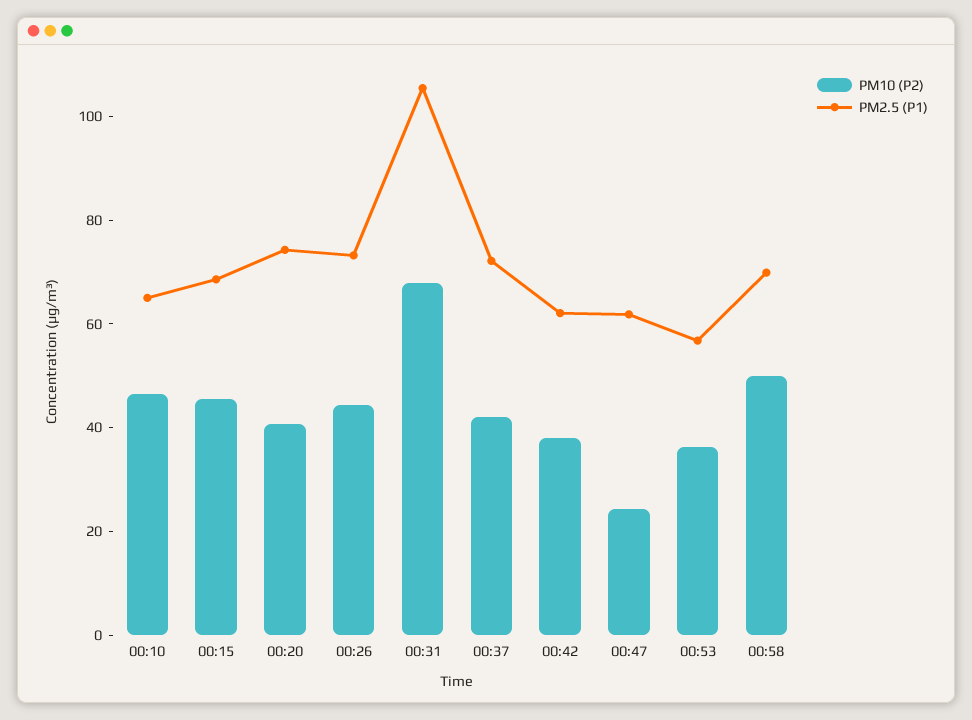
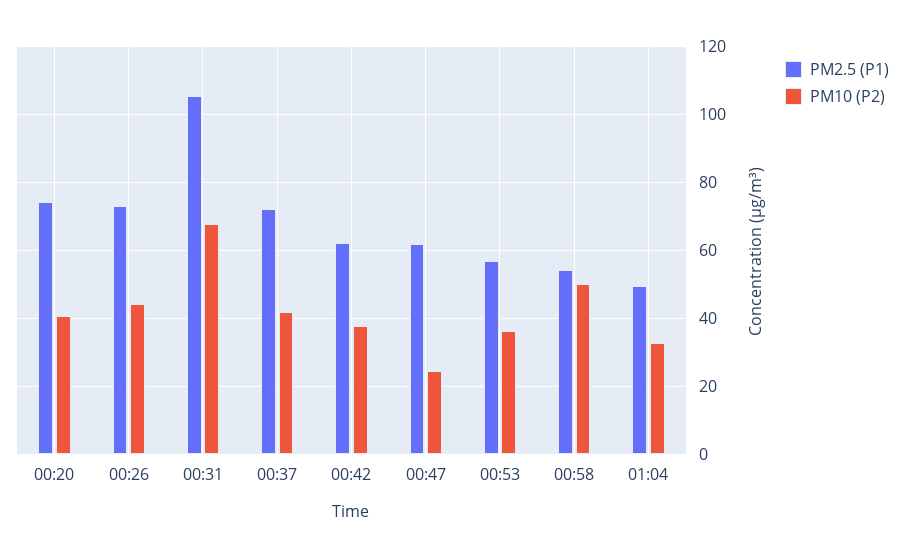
PM10 (P2), 00:10: 45 -> none
PM2.5 (P1), 00:10: 65 -> none
PM10 (P2), 00:15: 45 -> none
PM2.5 (P1), 00:15: 70 -> none
PM2.5 (P1), 00:58: 70 -> 54
PM2.5 (P1), 01:04: none -> 50
PM10 (P2), 01:04: none -> 32

